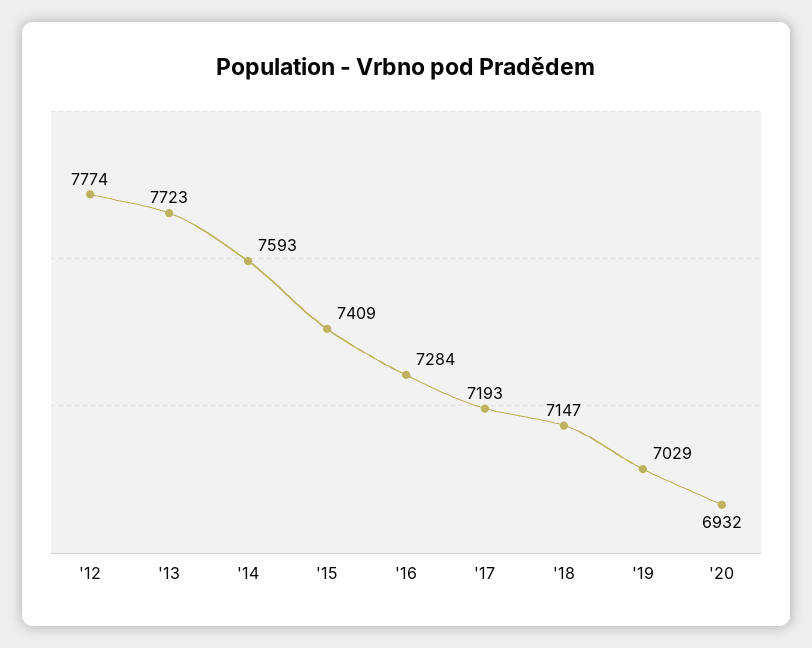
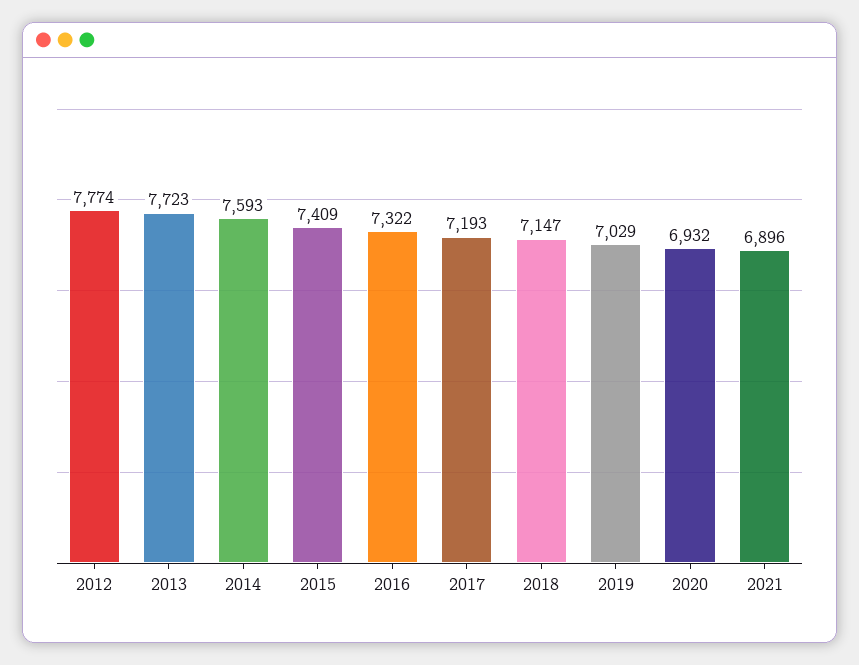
'16: 7284 -> 7322
2021: none -> 6896

